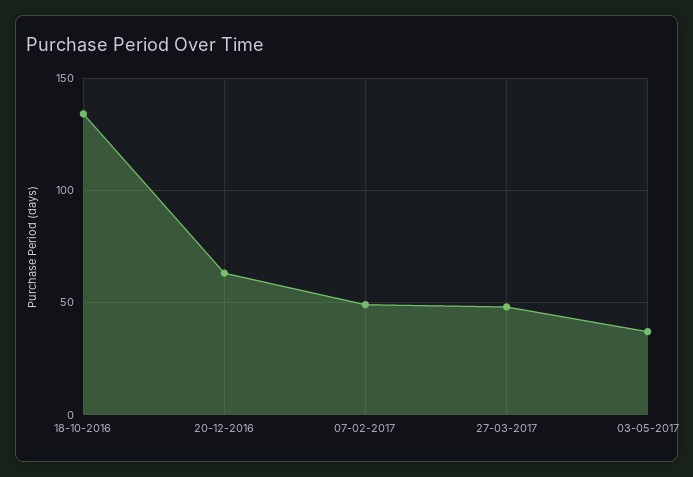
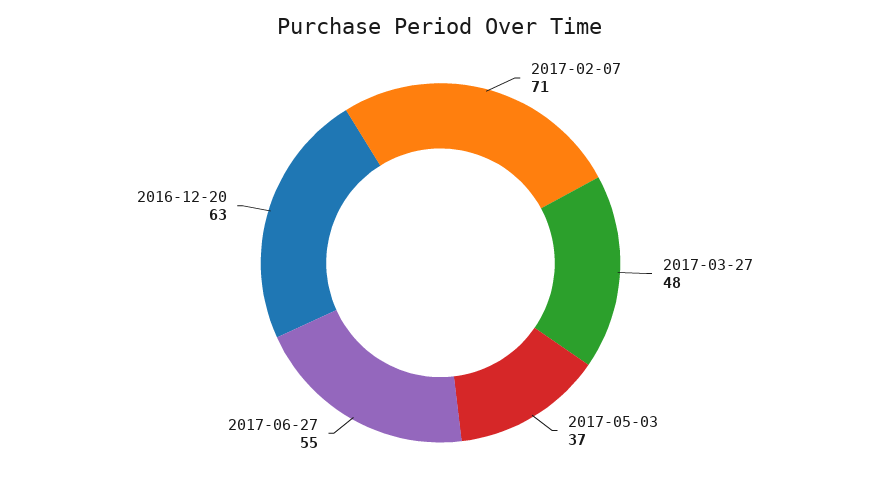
18-10-2016: 135 -> none
07-02-2017: 50 -> 71
2017-06-27: none -> 55

